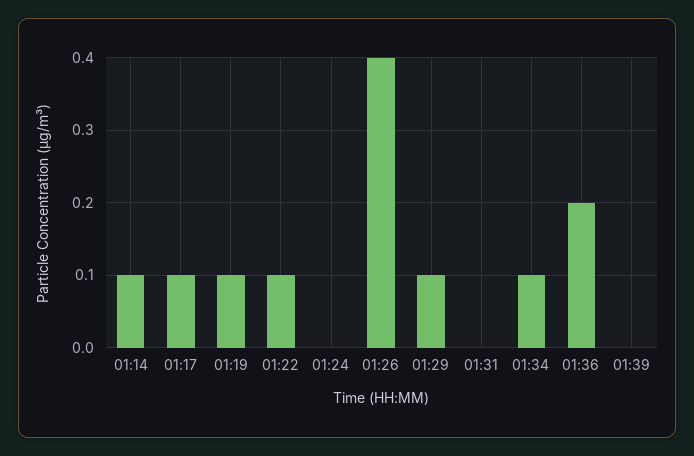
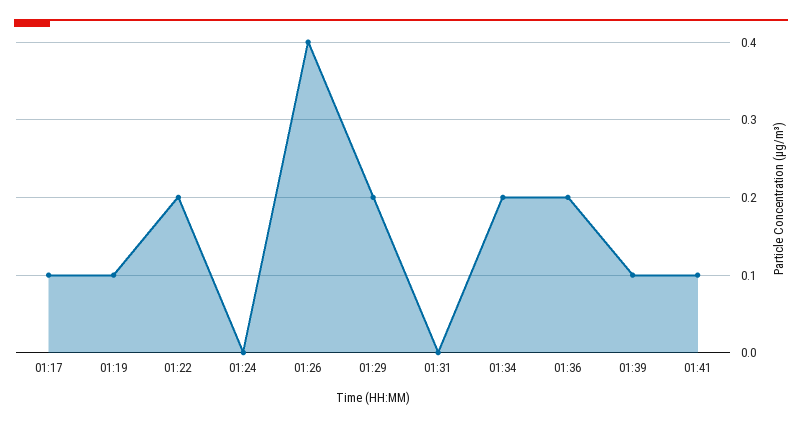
01:14: 0.1 -> none
01:22: 0.1 -> 0.2
01:29: 0.1 -> 0.2
01:34: 0.1 -> 0.2
01:39: 0 -> 0.1
01:41: none -> 0.1

